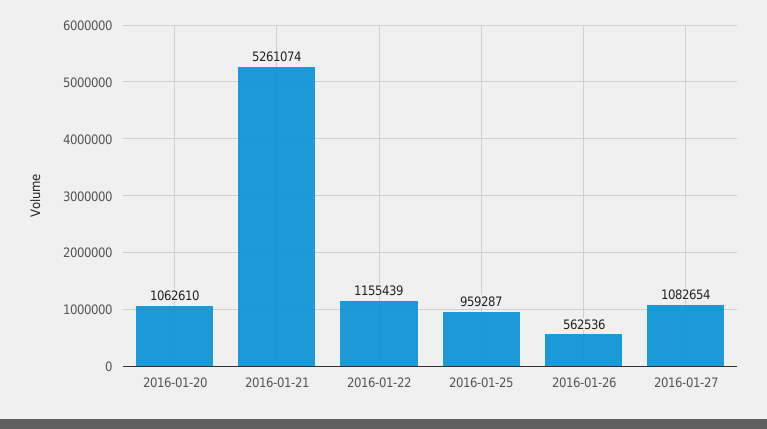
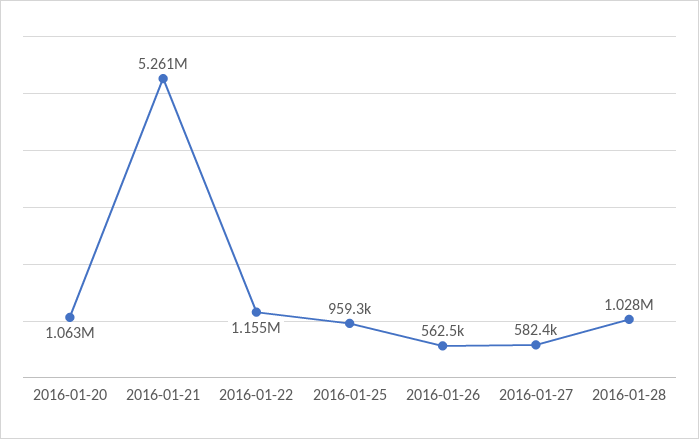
2016-01-27: 1082654 -> 582400
2016-01-28: none -> 1028000

